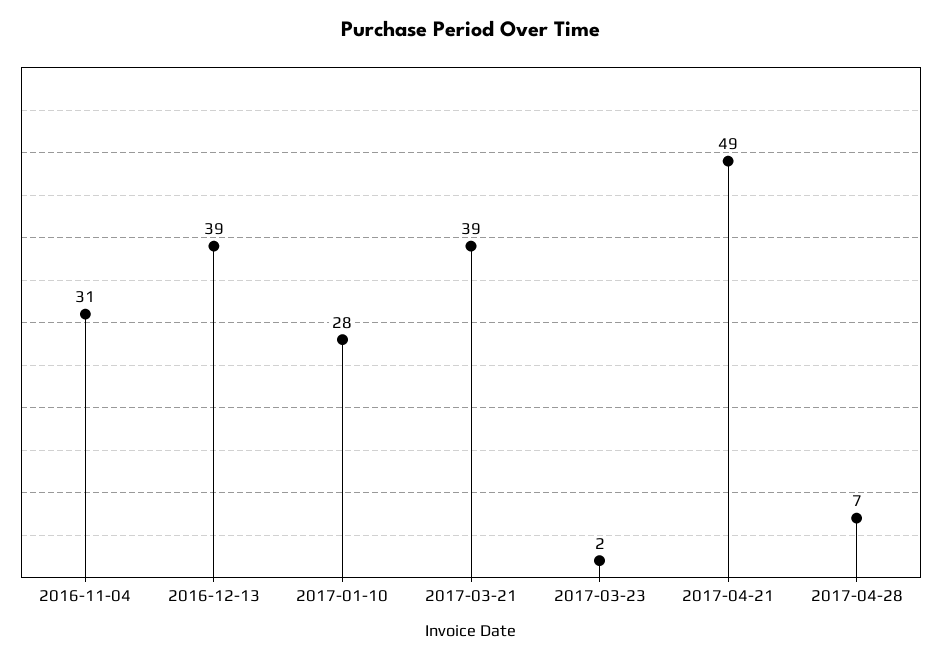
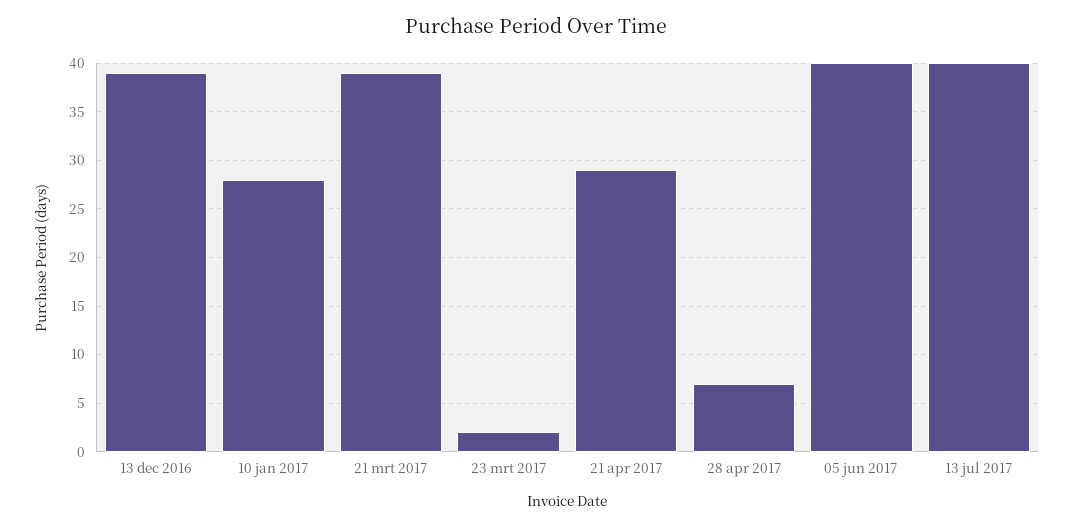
2016-11-04: 31 -> none
2017-04-21: 49 -> 29
05 jun 2017: none -> 40
13 jul 2017: none -> 40

